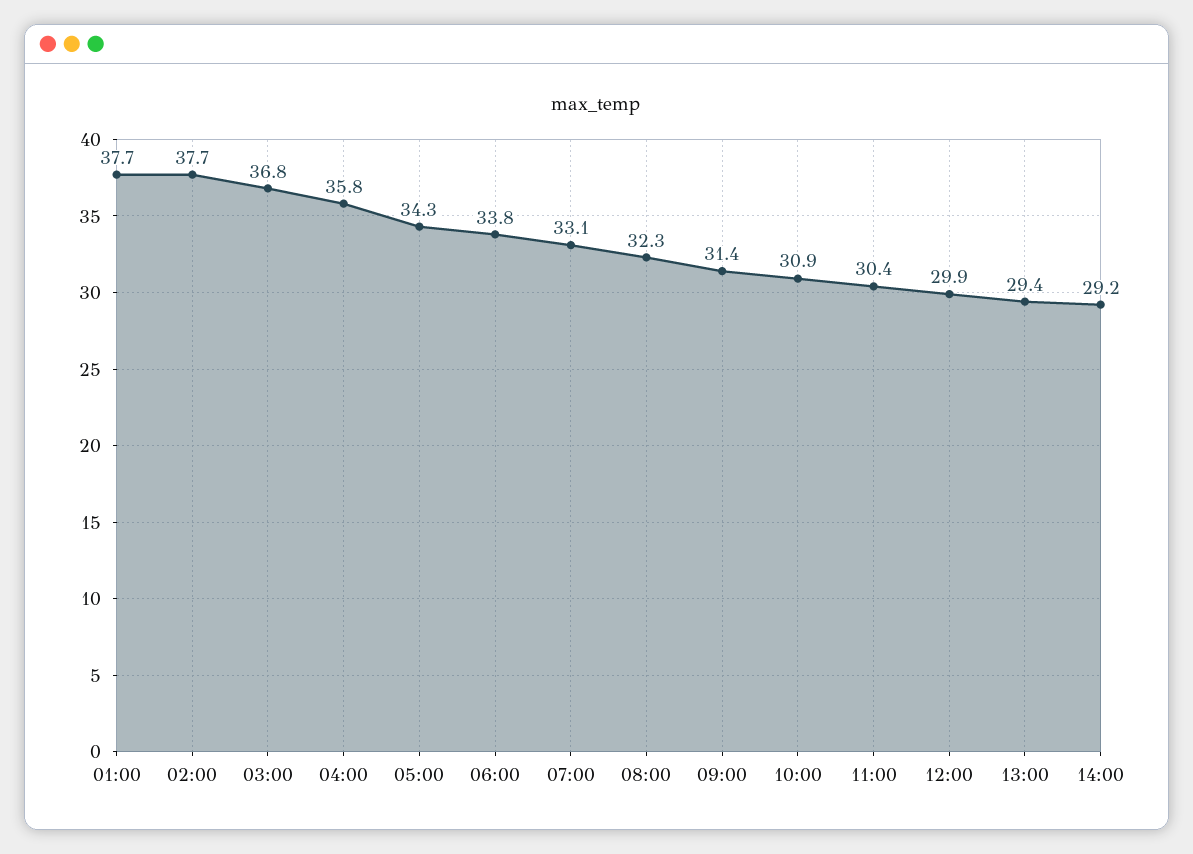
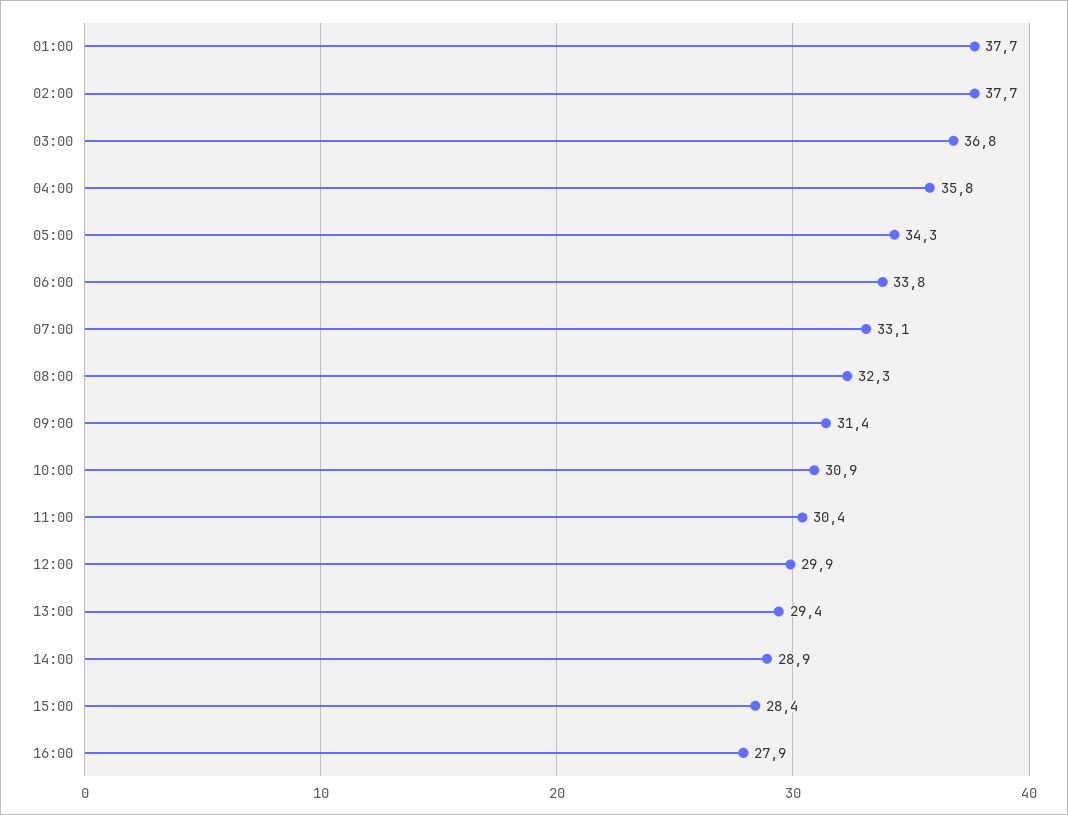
14:00: 29.2 -> 28.9
15:00: none -> 28.4
16:00: none -> 27.9

